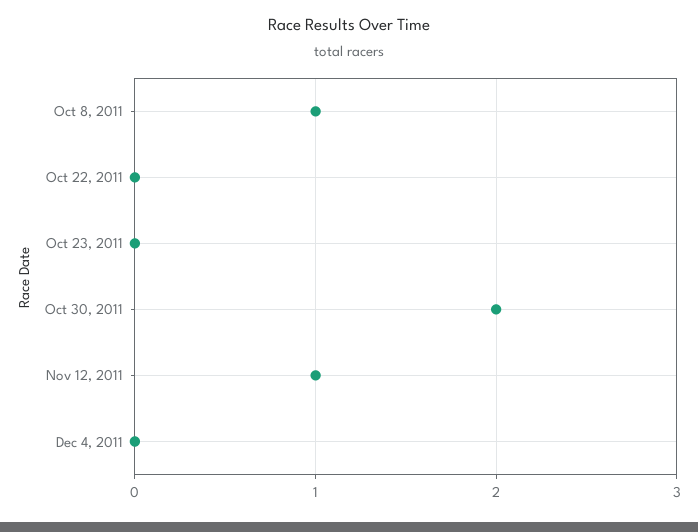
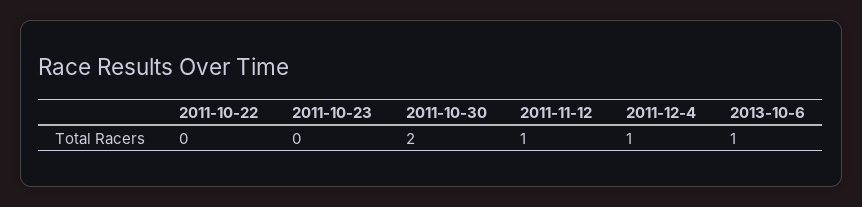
Oct 8, 2011: 1 -> none
Dec 4, 2011: 0 -> 1
2013-10-6: none -> 1

